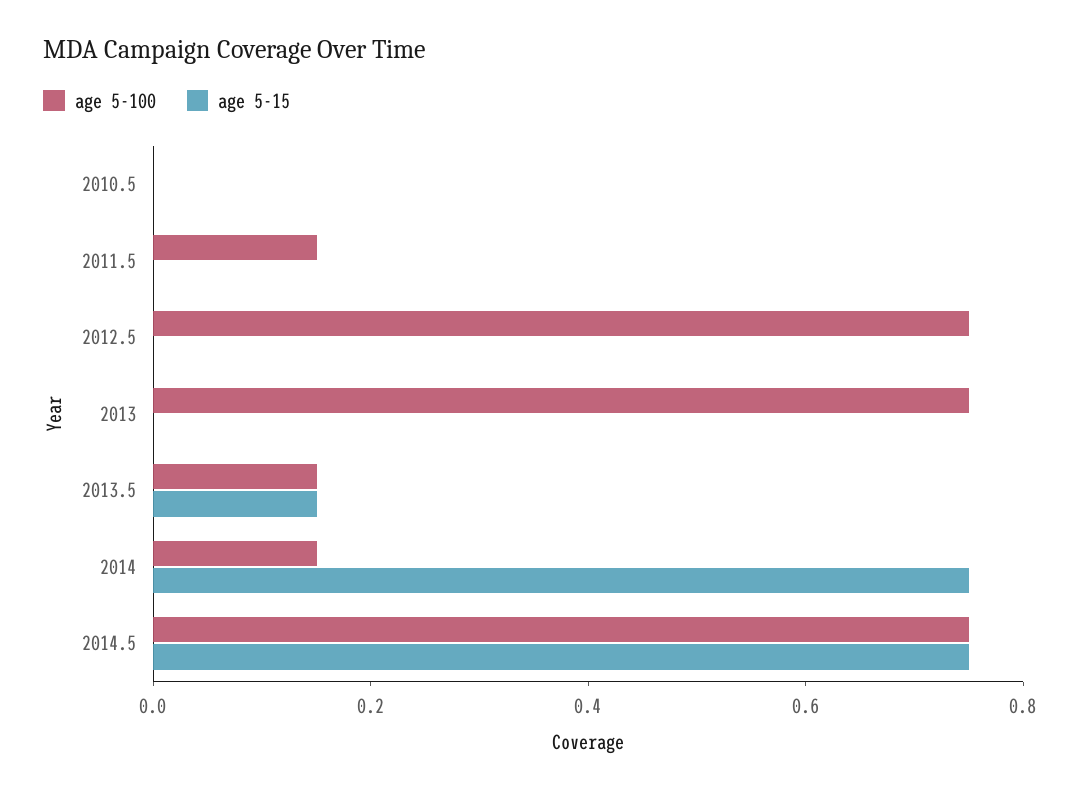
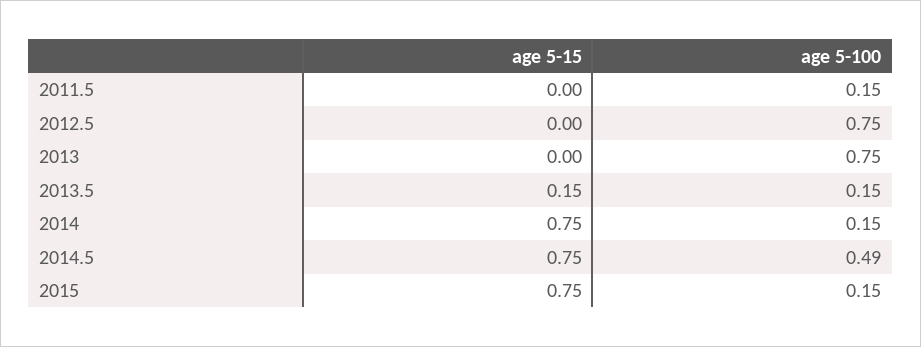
age 5-100, 2010.5: 0 -> none
age 5-15, 2010.5: 0 -> none
age 5-100, 2014.5: 0.75 -> 0.49
age 5-15, 2015: none -> 0.75
age 5-100, 2015: none -> 0.15

